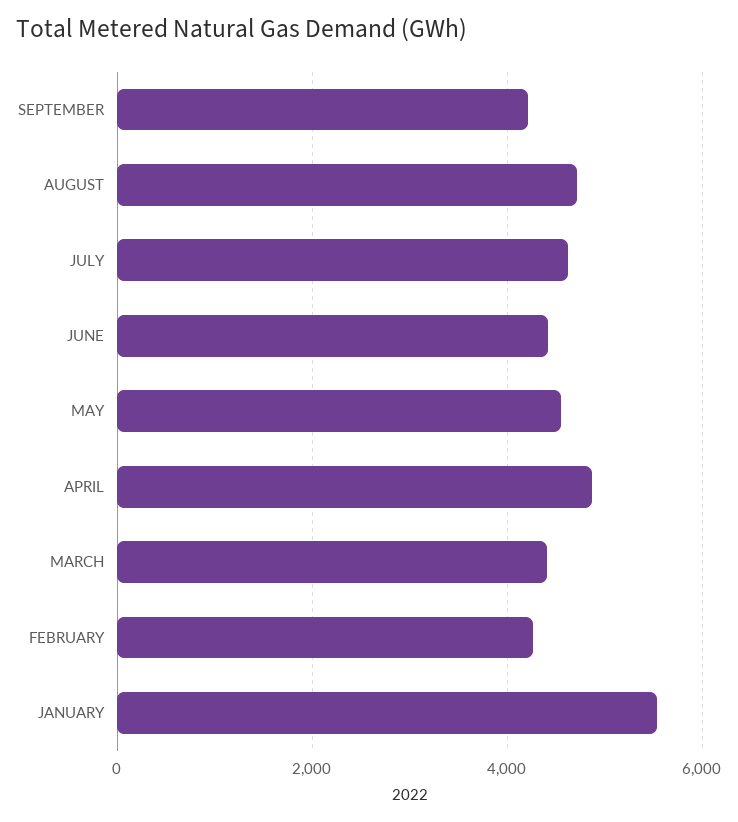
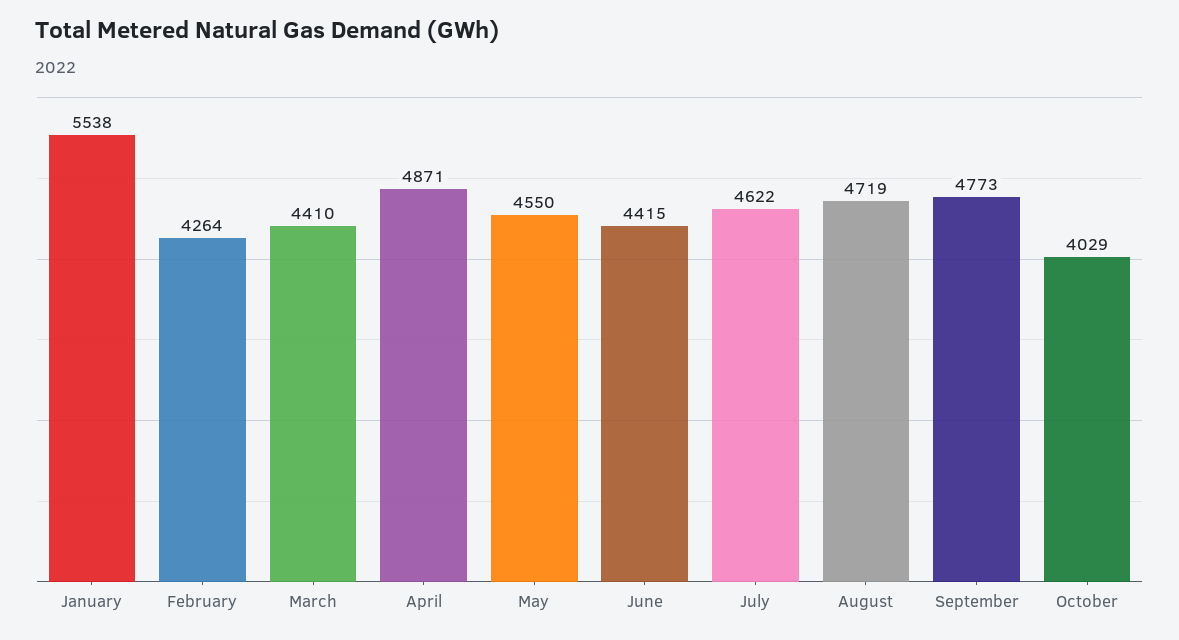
SEPTEMBER: 4200 -> 4773
October: none -> 4029

